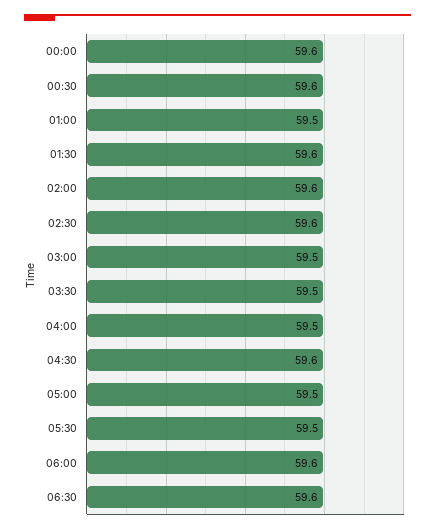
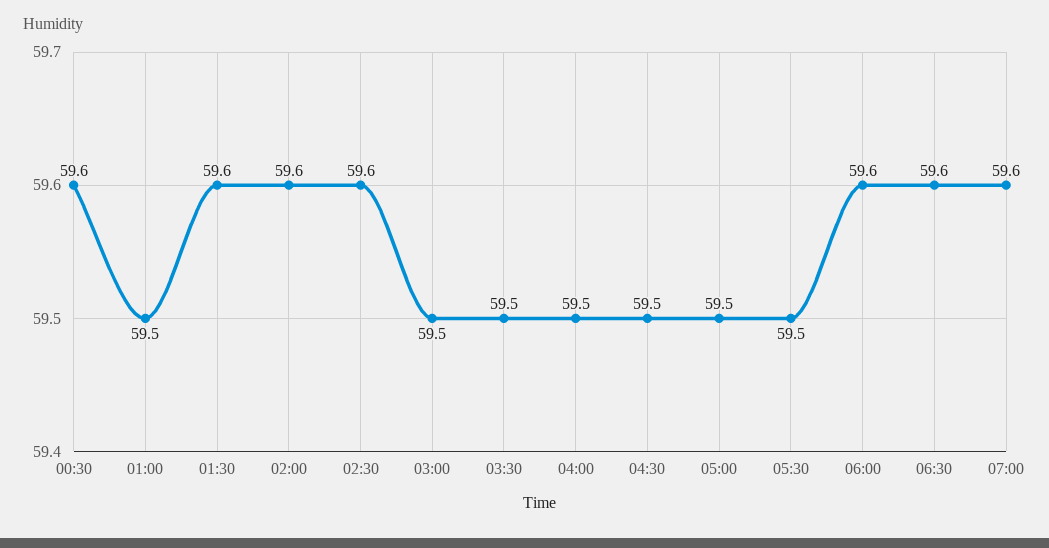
00:00: 59.6 -> none
04:30: 59.6 -> 59.5
07:00: none -> 59.6

